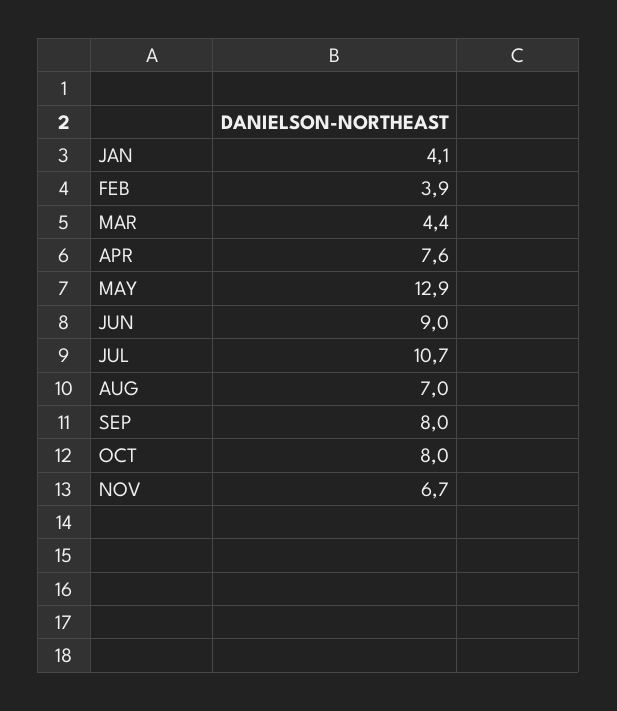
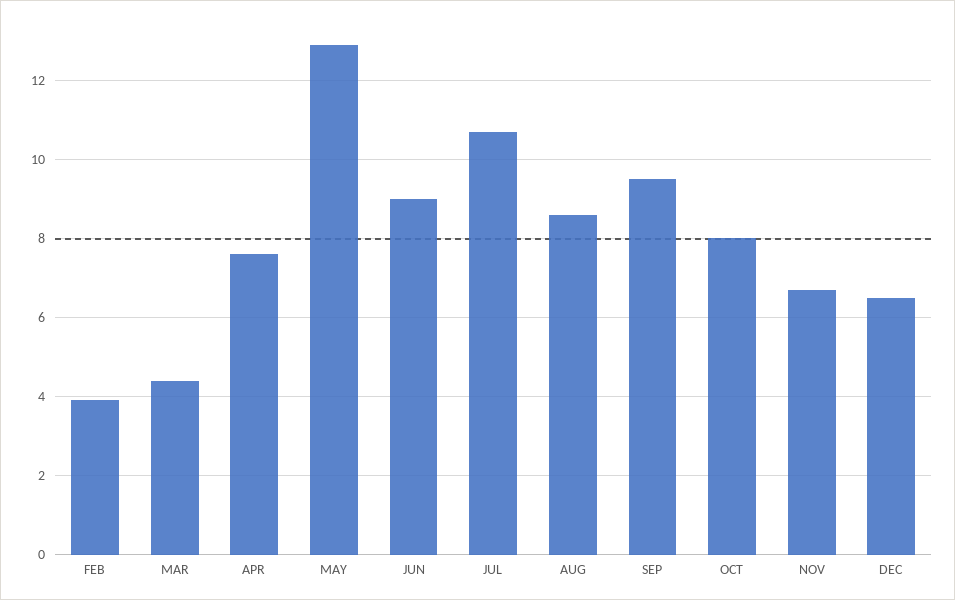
JAN: 4.1 -> none
AUG: 7 -> 8.5
SEP: 8 -> 9.5
DEC: none -> 6.5

